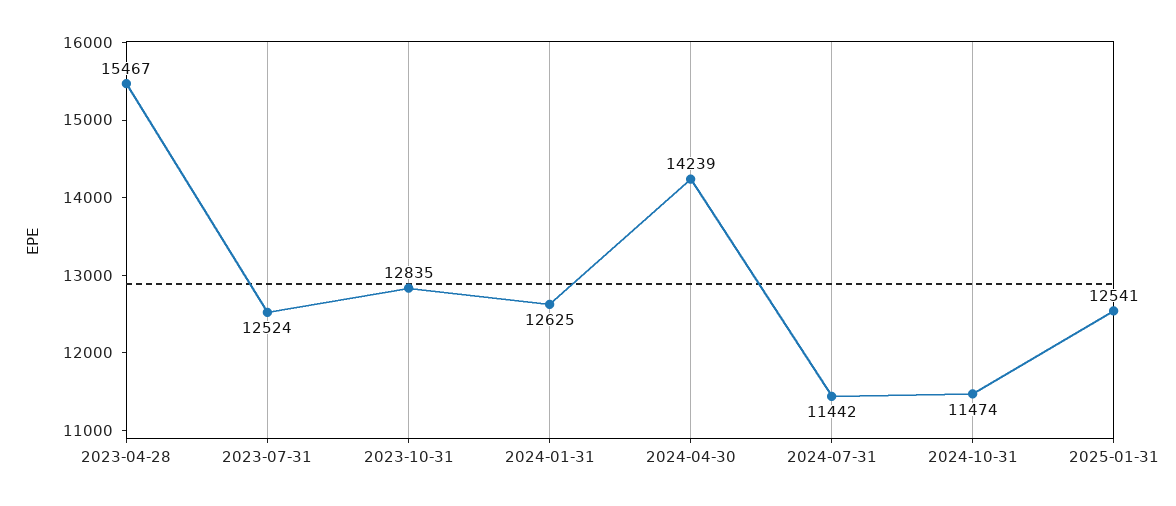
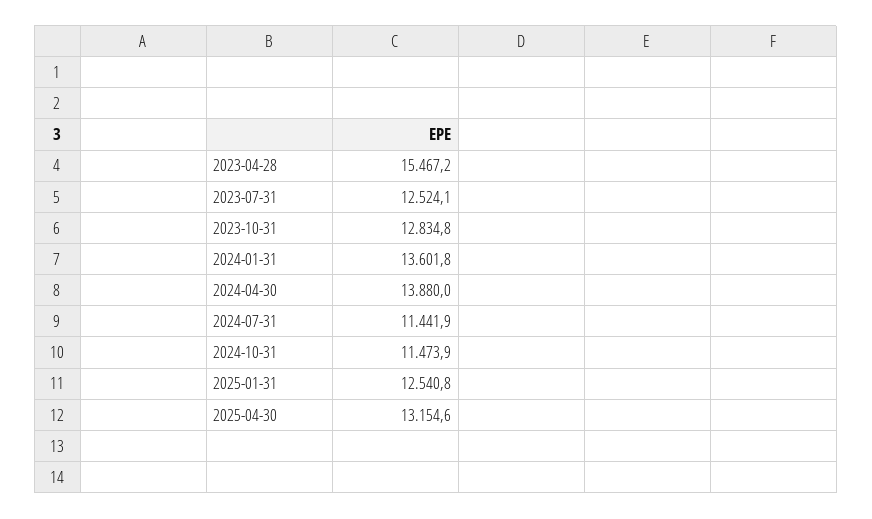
2024-01-31: 12625 -> 13601.8
2024-04-30: 14239 -> 13880
2025-04-30: none -> 13154.6

